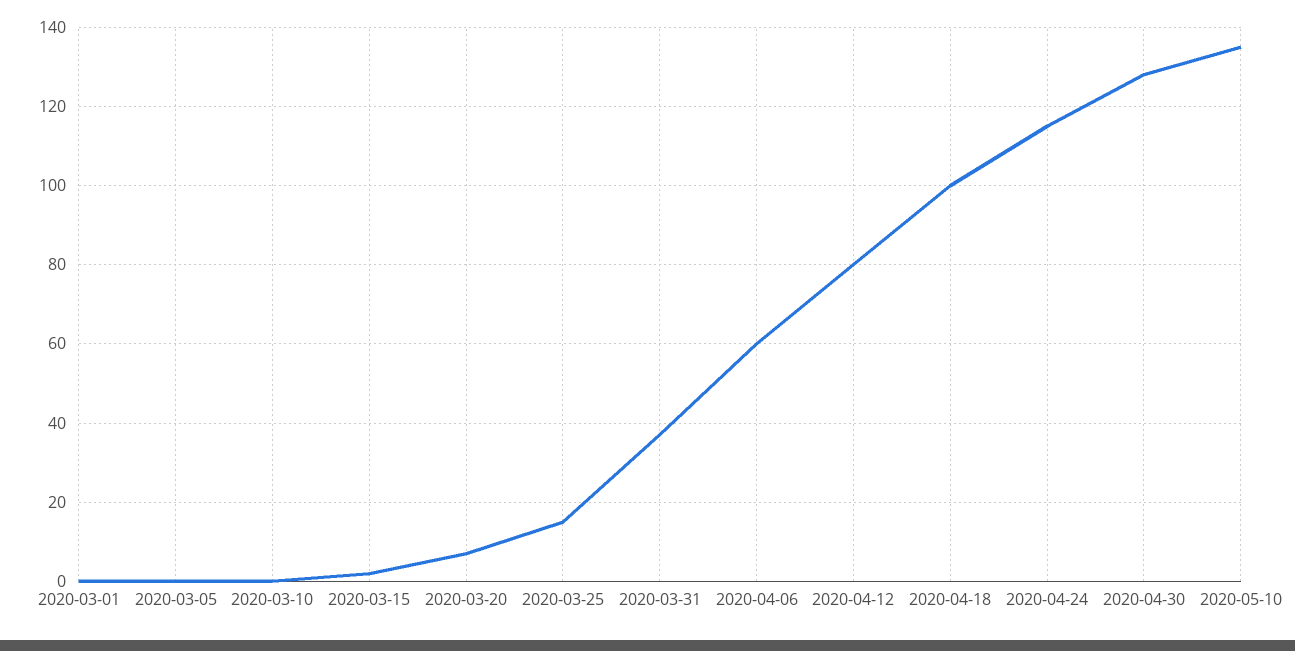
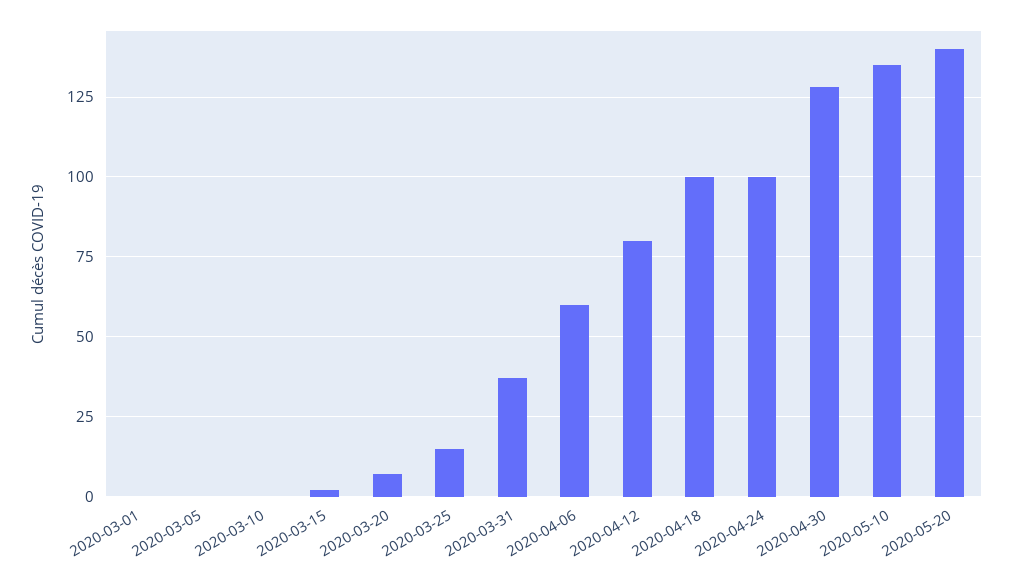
2020-04-24: 115 -> 100
2020-05-20: none -> 140

